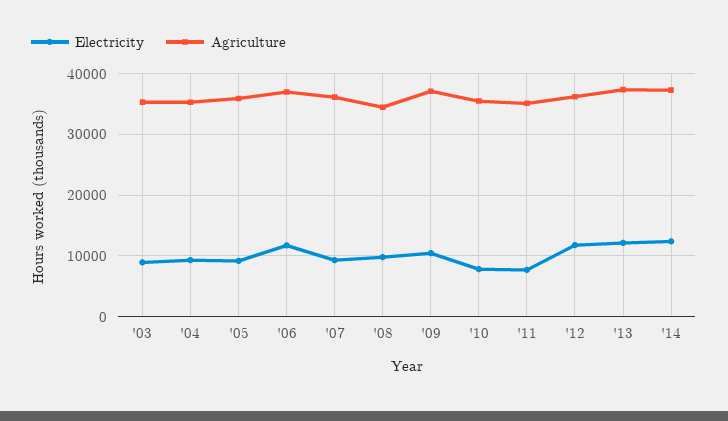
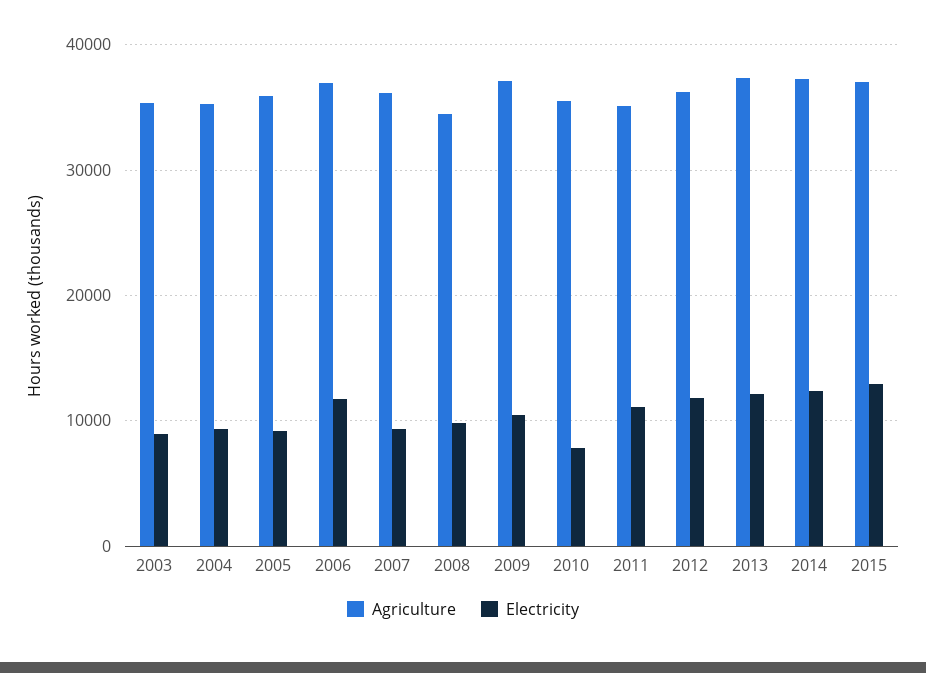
Electricity, '11: 8000 -> 11000
Agriculture, 2015: none -> 37000
Electricity, 2015: none -> 13000

